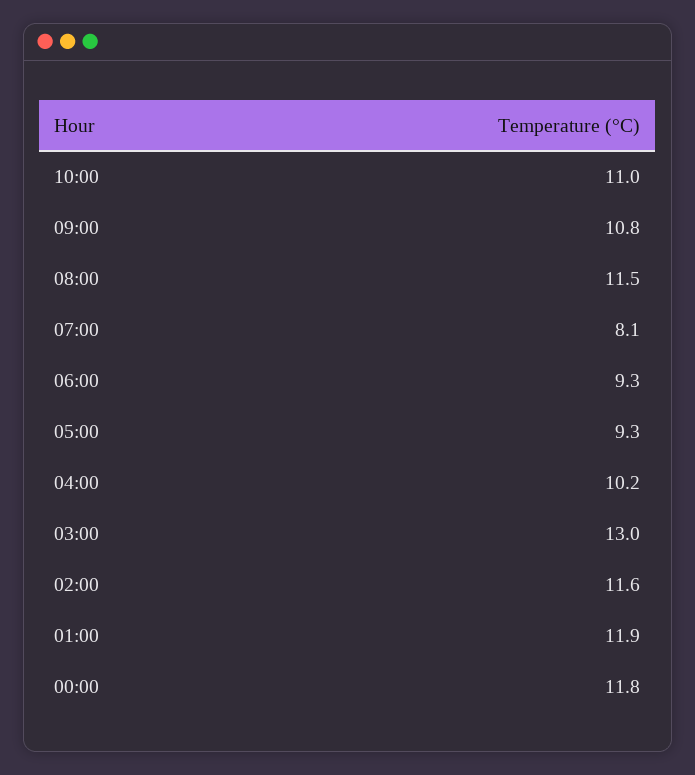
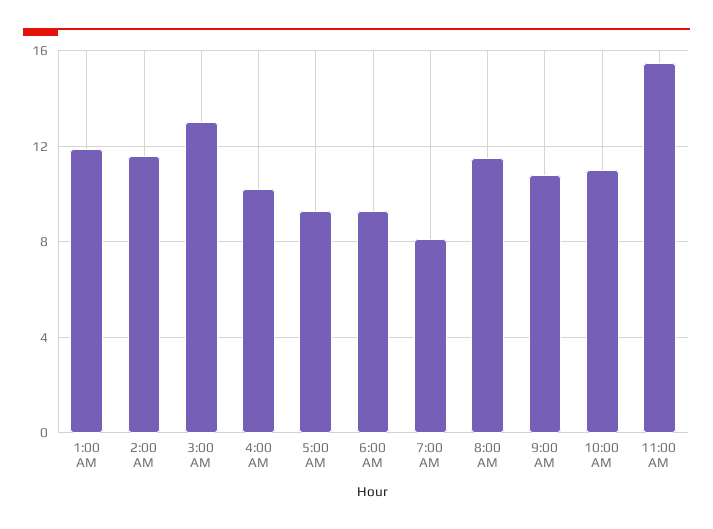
00:00: 11.8 -> none
11:00 AM: none -> 15.5

